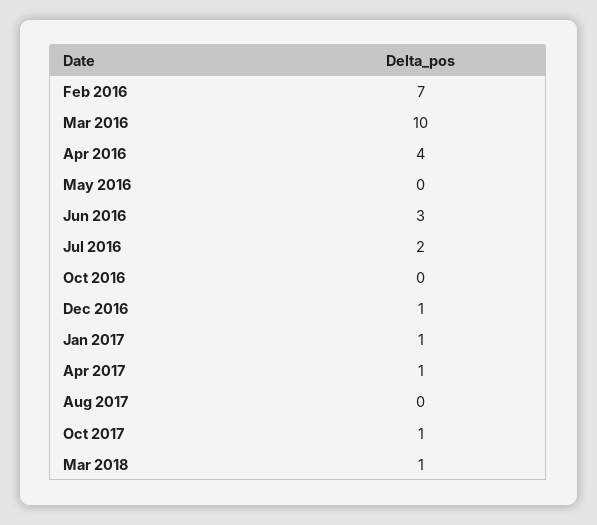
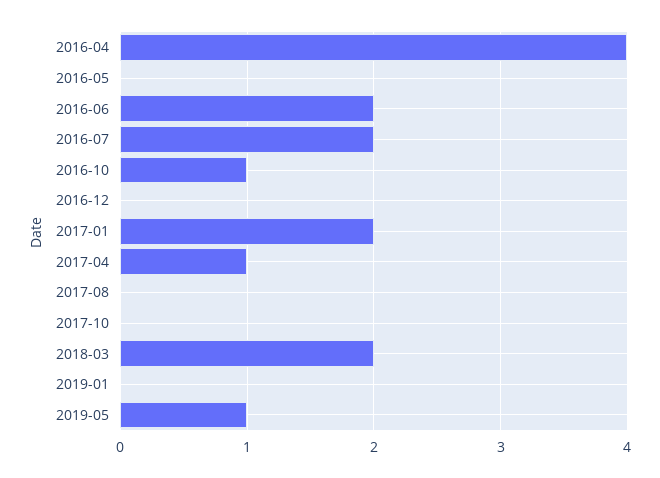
Feb 2016: 7 -> none
Mar 2016: 10 -> none
Jun 2016: 3 -> 2
Oct 2016: 0 -> 1
Dec 2016: 1 -> 0
Jan 2017: 1 -> 2
Oct 2017: 1 -> 0
Mar 2018: 1 -> 2
2019-01: none -> 0
2019-05: none -> 1

